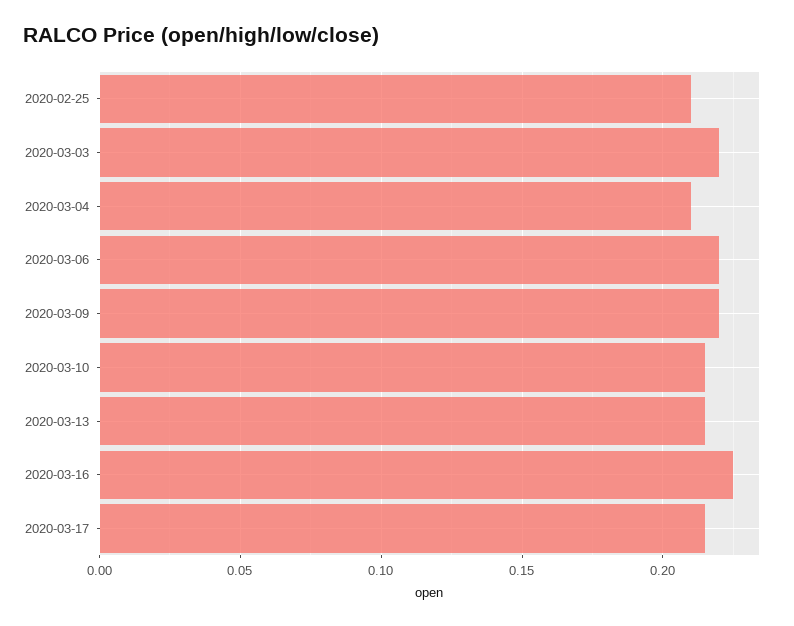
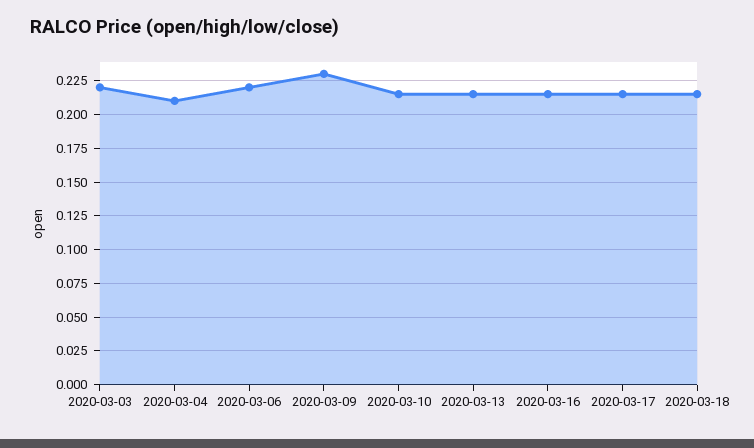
2020-02-25: 0.21 -> none
2020-03-09: 0.22 -> 0.23
2020-03-16: 0.225 -> 0.215
2020-03-18: none -> 0.215

